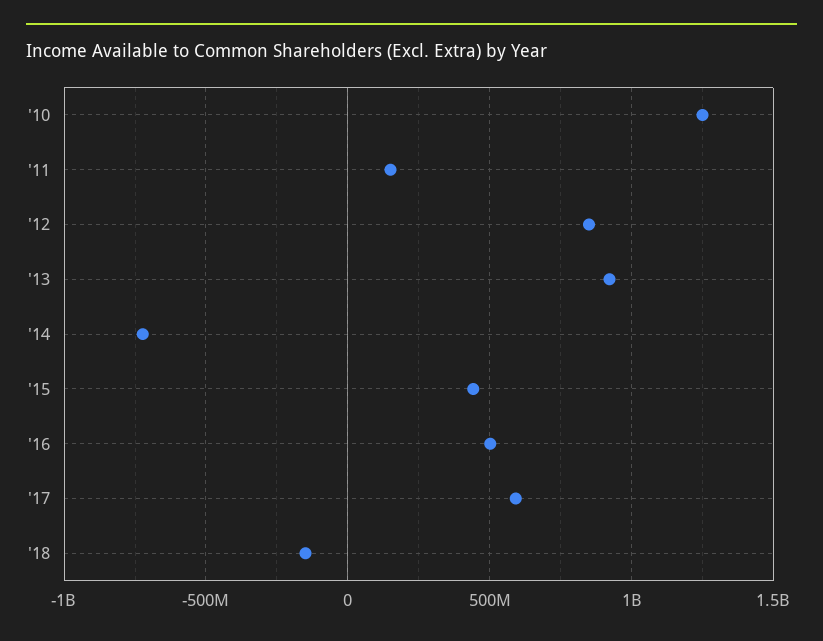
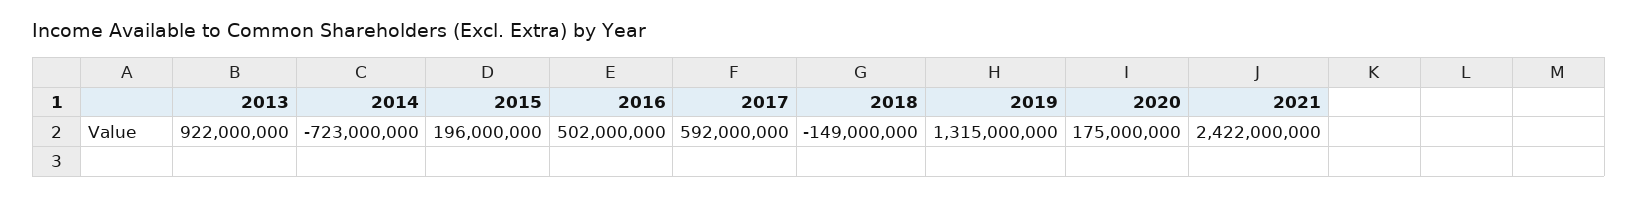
'10: 1250000000 -> none
'11: 150000000 -> none
'12: 850000000 -> none
'15: 450000000 -> 196000000
2019: none -> 1315000000
2020: none -> 175000000
2021: none -> 2422000000

